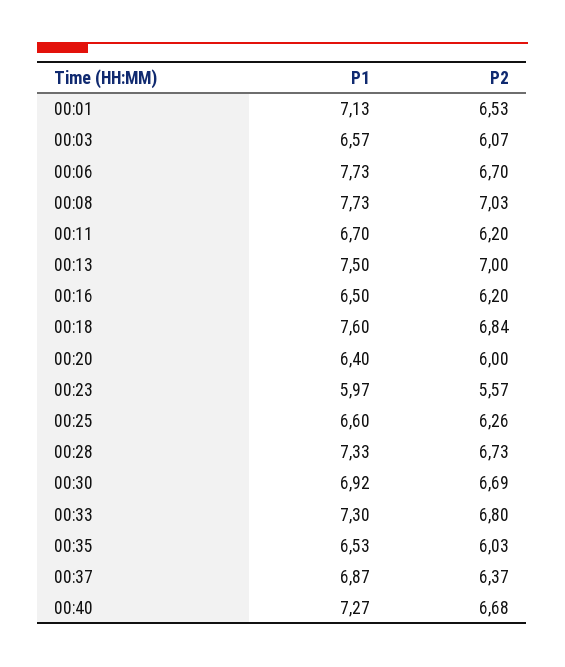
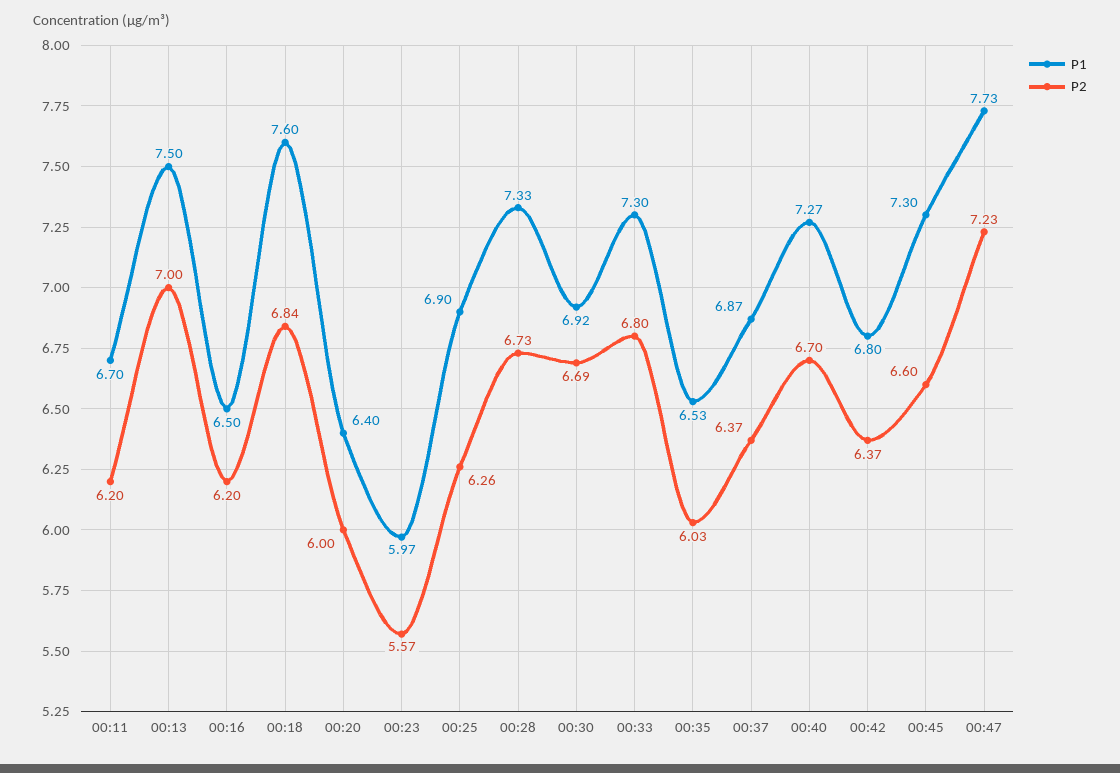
P1, 00:01: 7.13 -> none
P2, 00:01: 6.53 -> none
P1, 00:03: 6.57 -> none
P2, 00:03: 6.07 -> none
P1, 00:06: 7.73 -> none
P2, 00:06: 6.7 -> none
P1, 00:08: 7.73 -> none
P2, 00:08: 7.03 -> none
P1, 00:25: 6.6 -> 6.9
P2, 00:40: 6.68 -> 6.7
P1, 00:42: none -> 6.8
P2, 00:42: none -> 6.37
P1, 00:45: none -> 7.3
P2, 00:45: none -> 6.6
P1, 00:47: none -> 7.73
P2, 00:47: none -> 7.23

